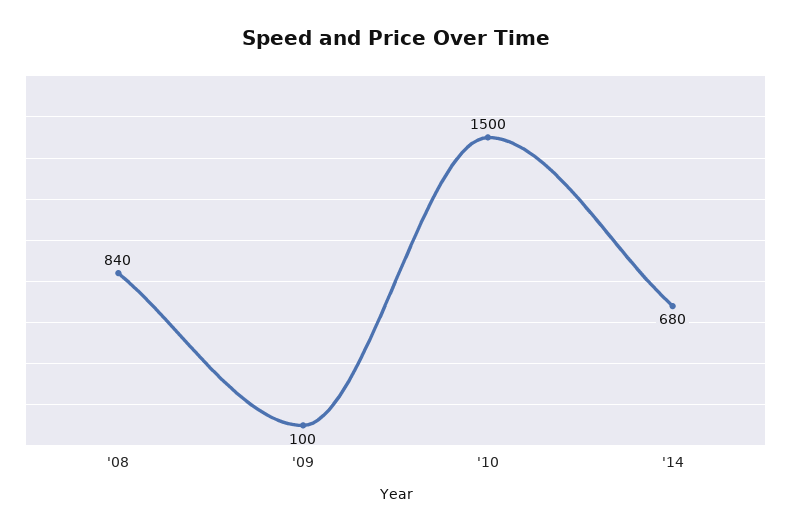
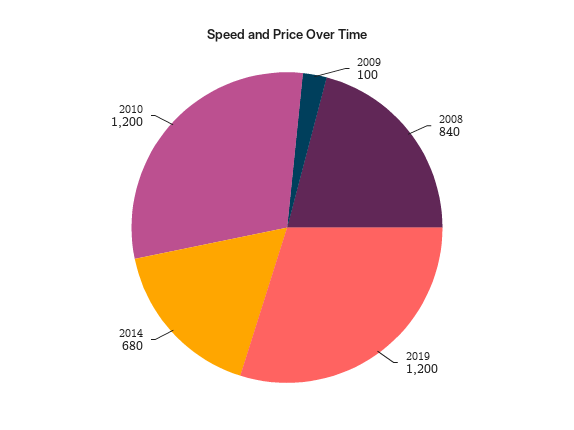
'10: 1500 -> 1200
2019: none -> 1200

